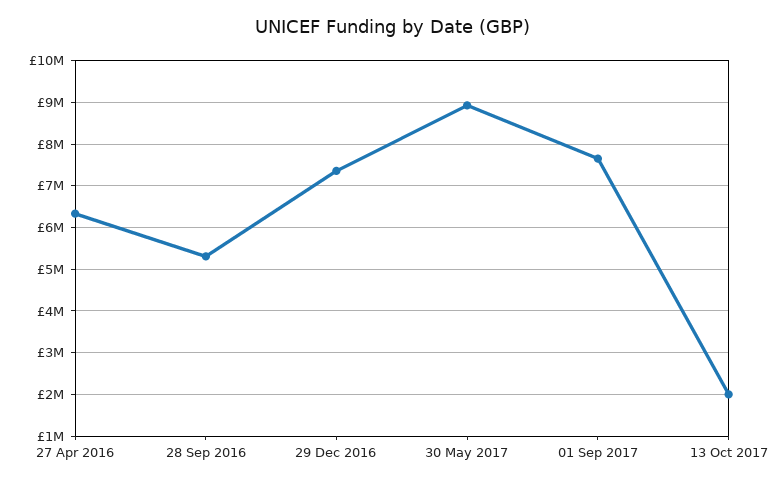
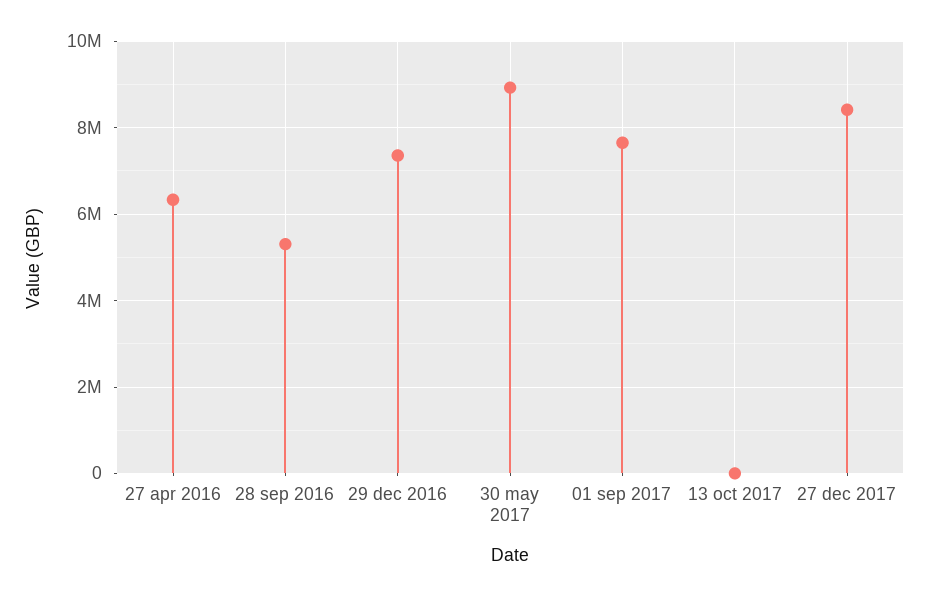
13 Oct 2017: 2000000 -> 0
27 dec 2017: none -> 8400000

